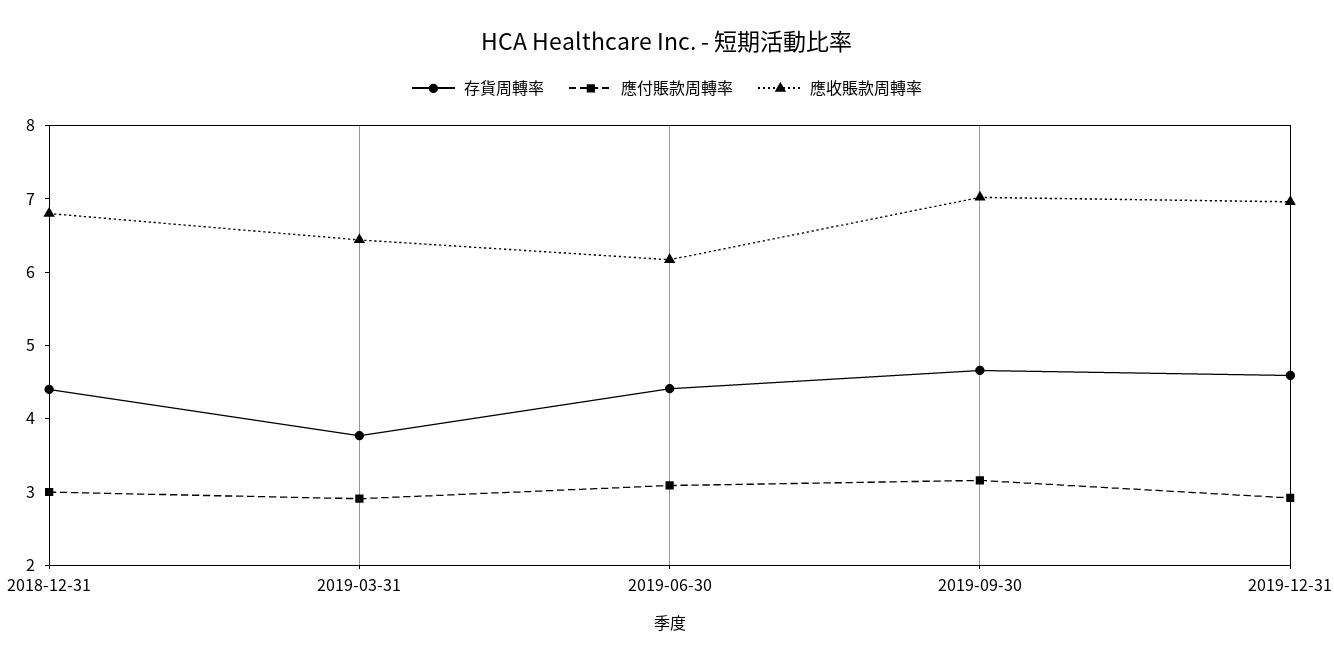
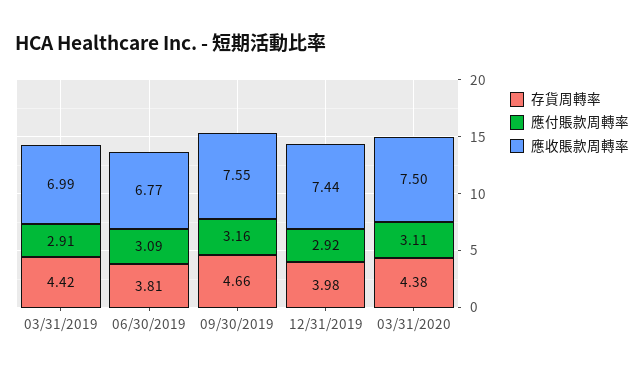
存貨周轉率, 2018-12-31: 4.4 -> none
應付賬款周轉率, 2018-12-31: 3 -> none
應收賬款周轉率, 2018-12-31: 6.8 -> none
存貨周轉率, 2019-03-31: 3.8 -> 4.42
應收賬款周轉率, 2019-03-31: 6.4 -> 6.99
存貨周轉率, 2019-06-30: 4.4 -> 3.81
應收賬款周轉率, 2019-06-30: 6.2 -> 6.77
應收賬款周轉率, 2019-09-30: 7 -> 7.55
存貨周轉率, 2019-12-31: 4.6 -> 3.98
應收賬款周轉率, 2019-12-31: 7 -> 7.44
存貨周轉率, 03/31/2020: none -> 4.38
應付賬款周轉率, 03/31/2020: none -> 3.11
應收賬款周轉率, 03/31/2020: none -> 7.5

